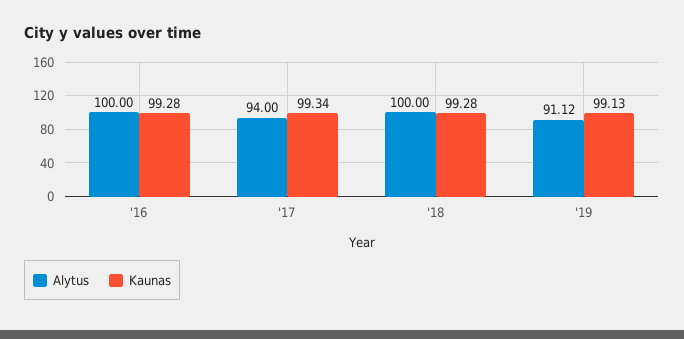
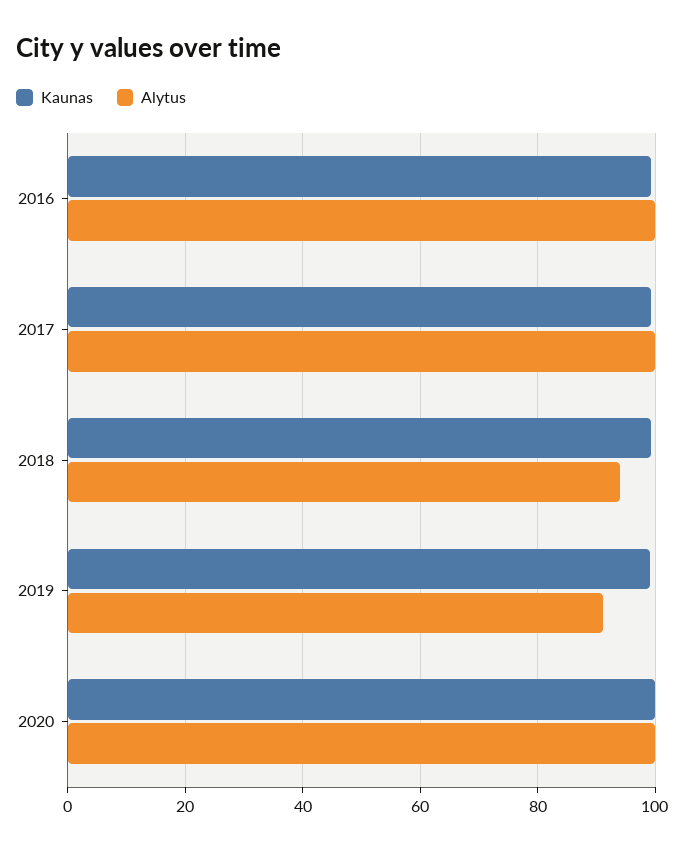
Alytus, '17: 94 -> 100
Alytus, '18: 100 -> 94
Kaunas, 2020: none -> 100
Alytus, 2020: none -> 100

